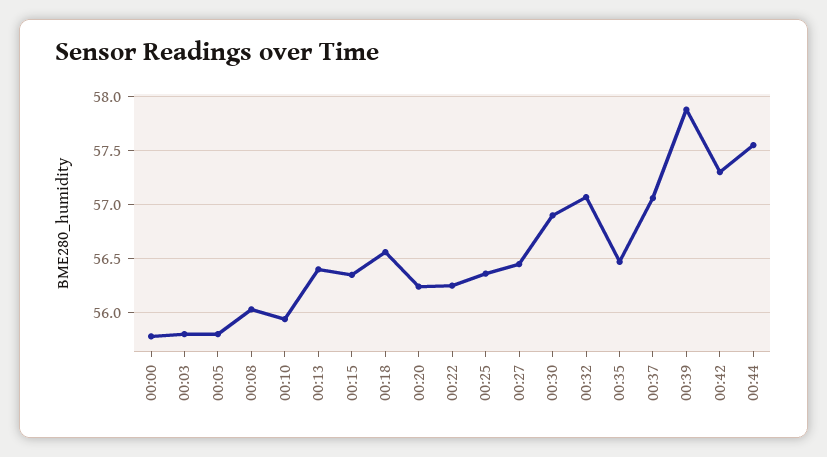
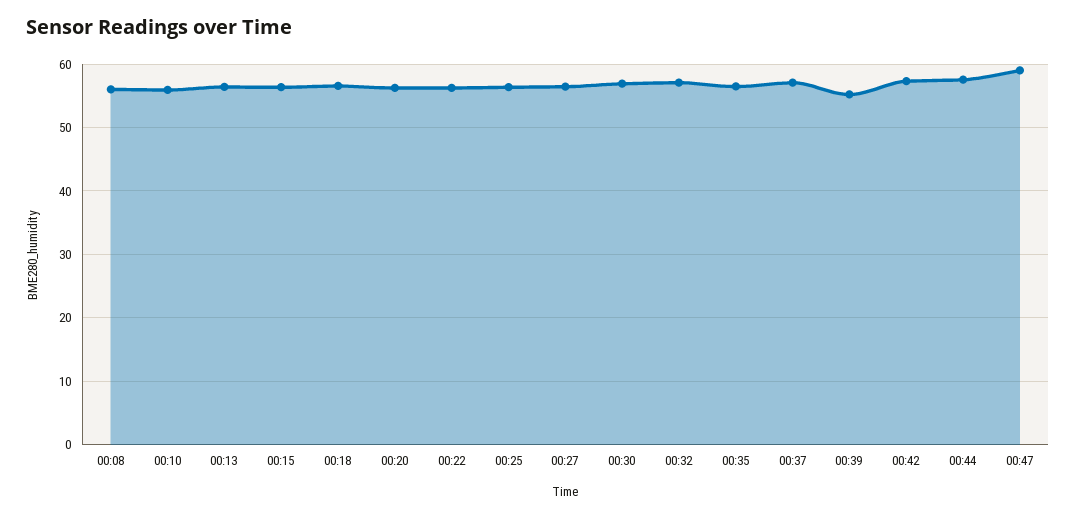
00:00: 55.8 -> none
00:03: 55.8 -> none
00:05: 55.8 -> none
00:39: 57.9 -> 55
00:47: none -> 59

